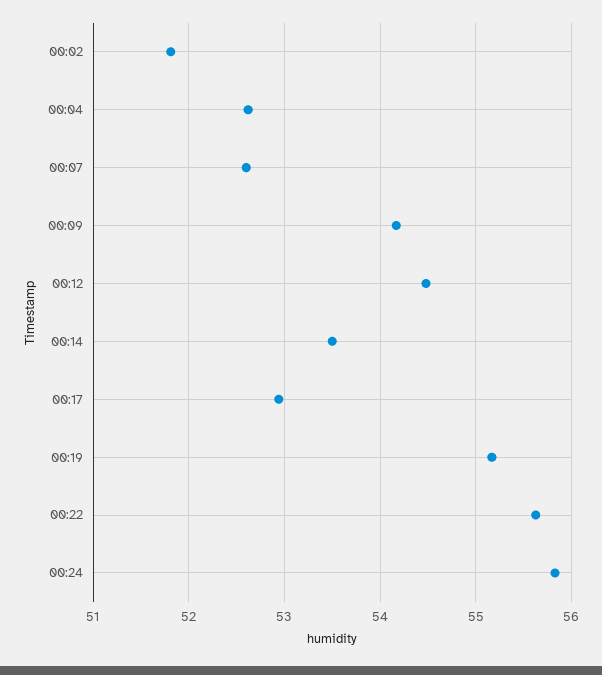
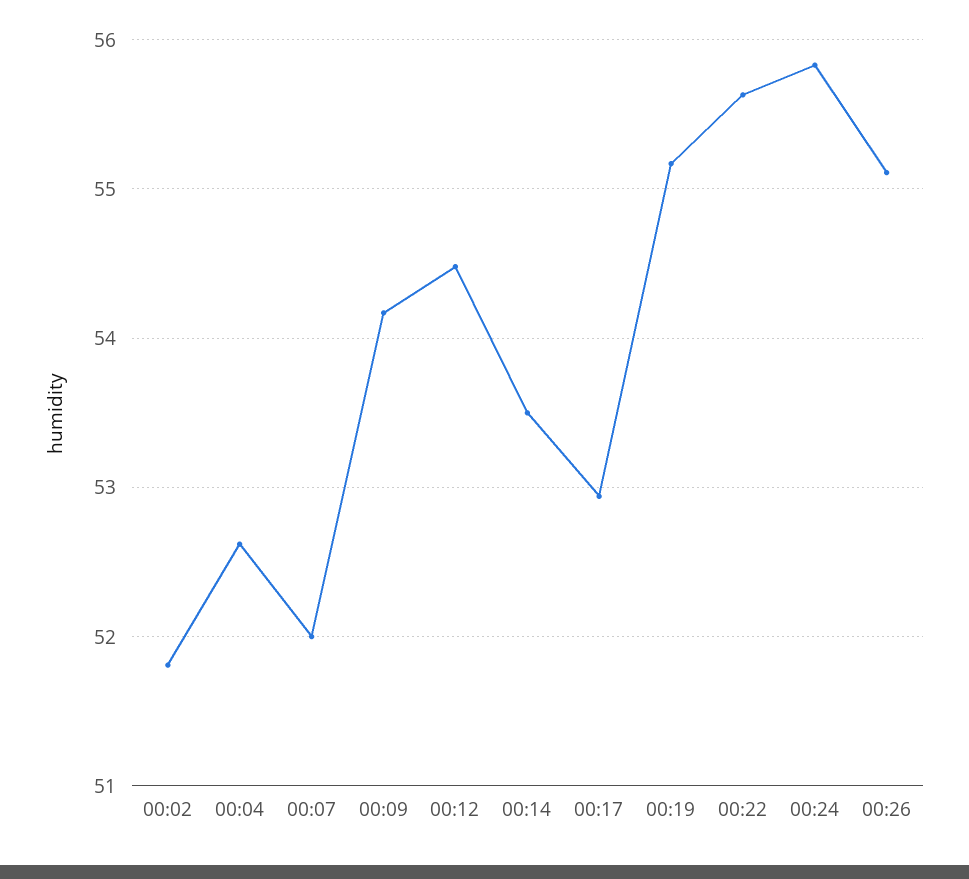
00:07: 52.6 -> 52
00:26: none -> 55.1

